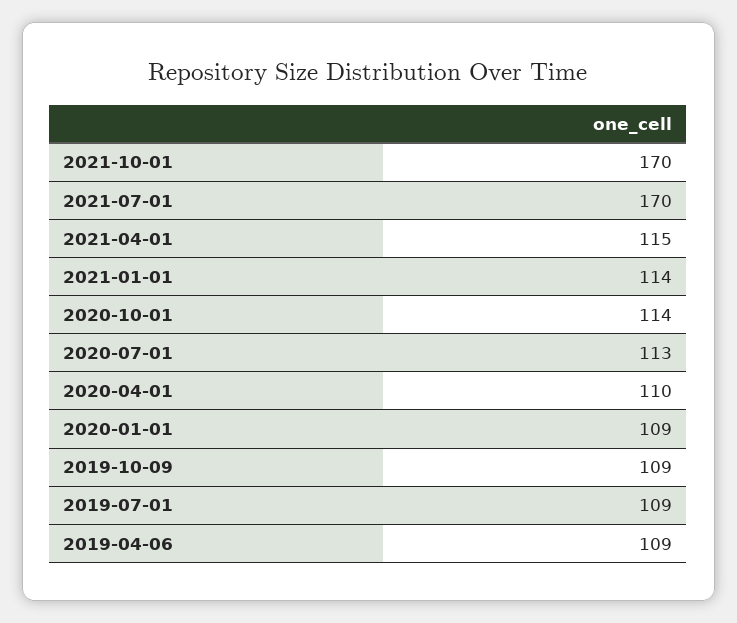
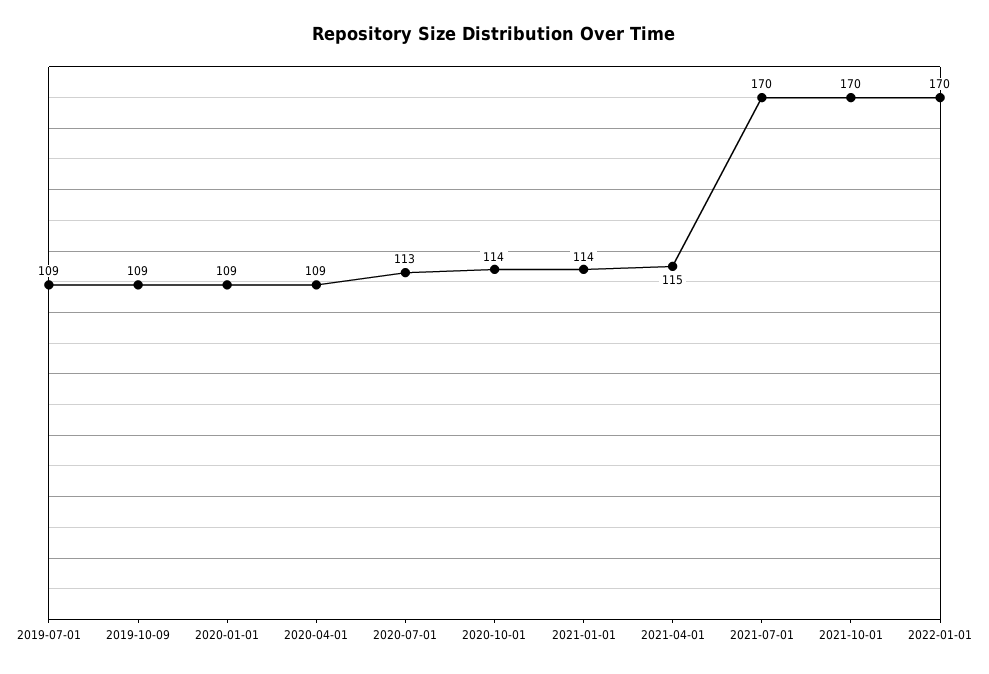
2020-04-01: 110 -> 109
2019-04-06: 109 -> none
2022-01-01: none -> 170

